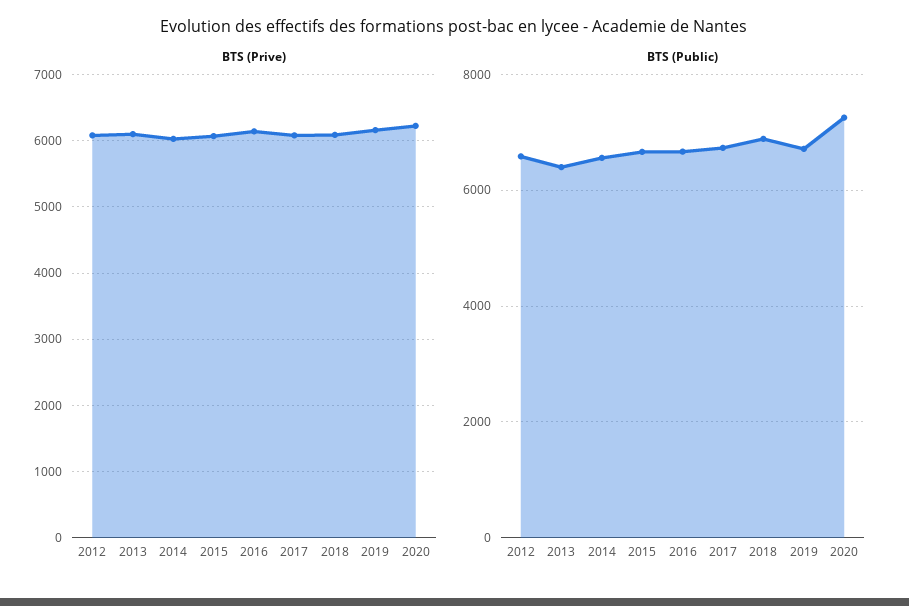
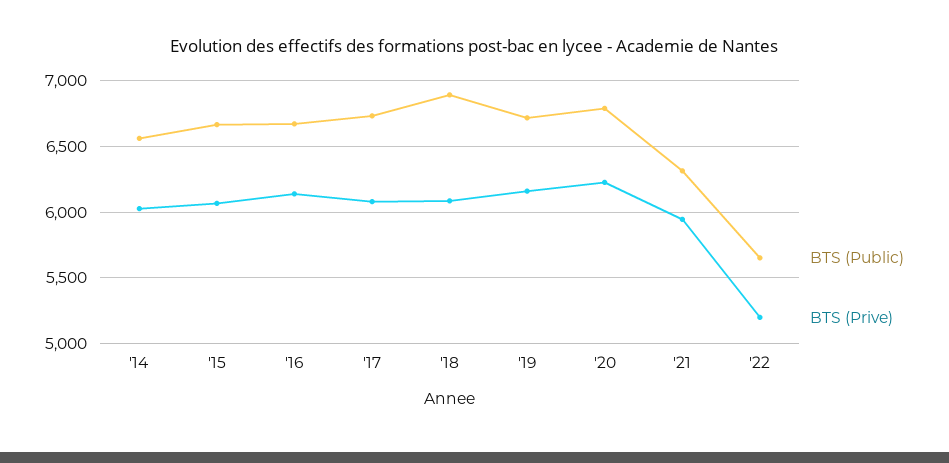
BTS (Prive), 2012: 6100 -> none
BTS (Prive), 2013: 6100 -> none
BTS (Public), 2012: 6600 -> none
BTS (Public), 2013: 6400 -> none
BTS (Public), 2020: 7200 -> 6800
BTS (Public), '21: none -> 6300
BTS (Prive), '21: none -> 5950
BTS (Public), '22: none -> 5650
BTS (Prive), '22: none -> 5200

